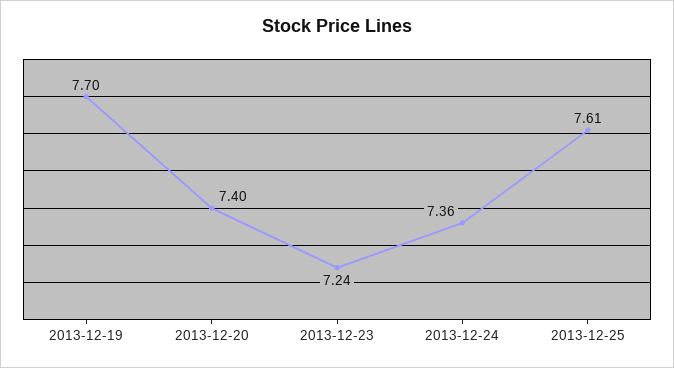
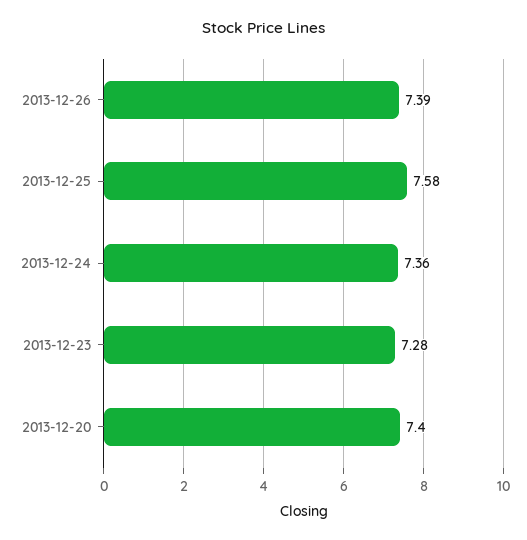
2013-12-19: 7.7 -> none
2013-12-23: 7.24 -> 7.28
2013-12-25: 7.61 -> 7.58
2013-12-26: none -> 7.39

